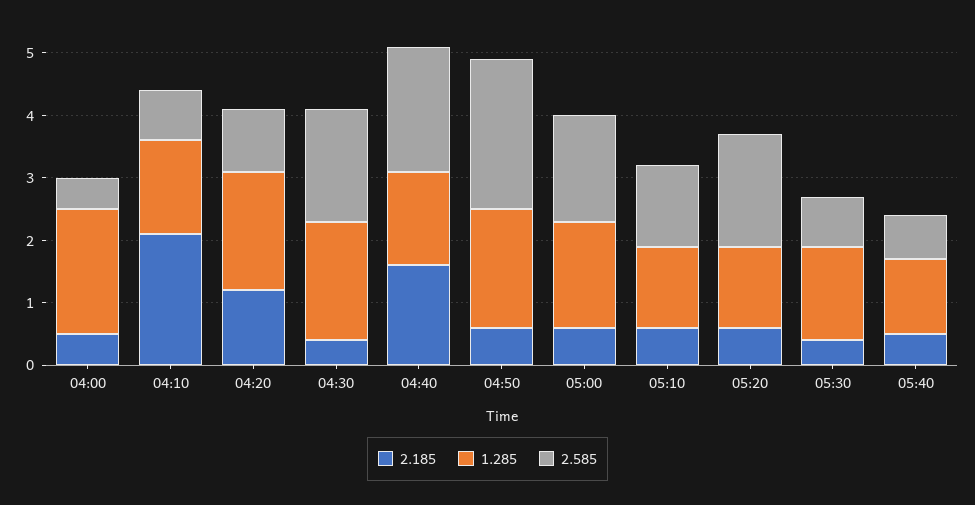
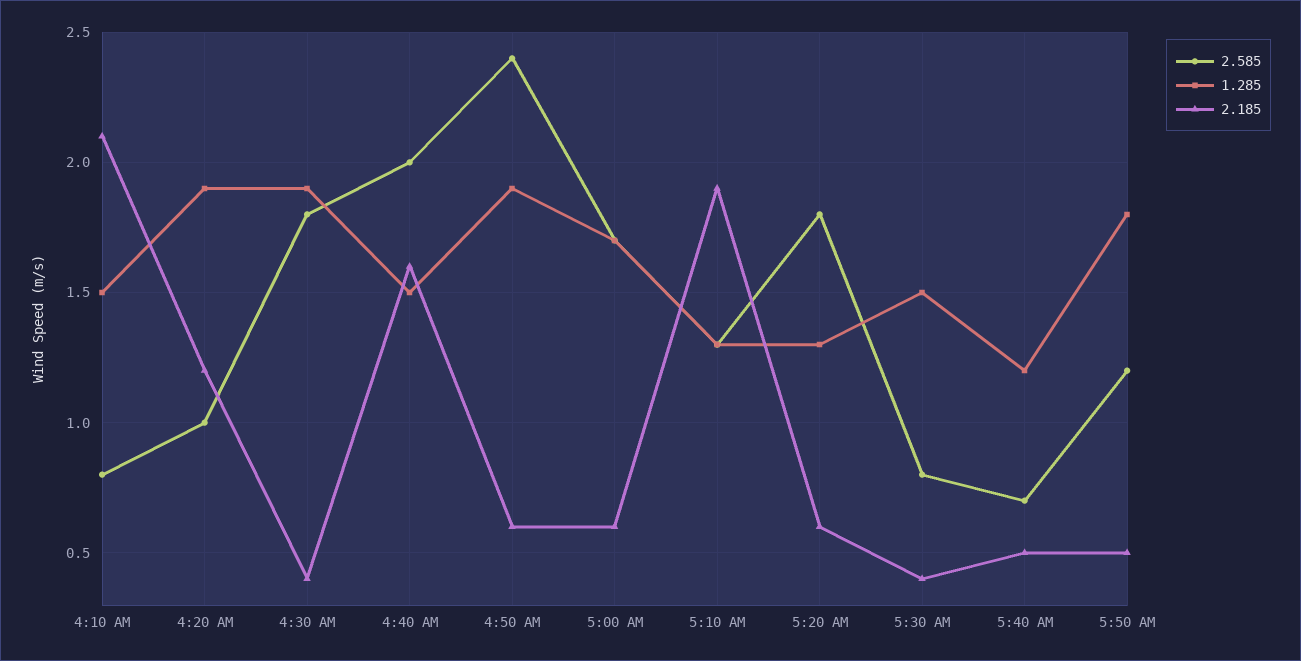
2.185, 04:00: 0.5 -> none
1.285, 04:00: 2 -> none
2.585, 04:00: 0.5 -> none
2.185, 05:10: 0.5 -> 1.9
2.585, 5:50 AM: none -> 1.2
1.285, 5:50 AM: none -> 1.8
2.185, 5:50 AM: none -> 0.5

